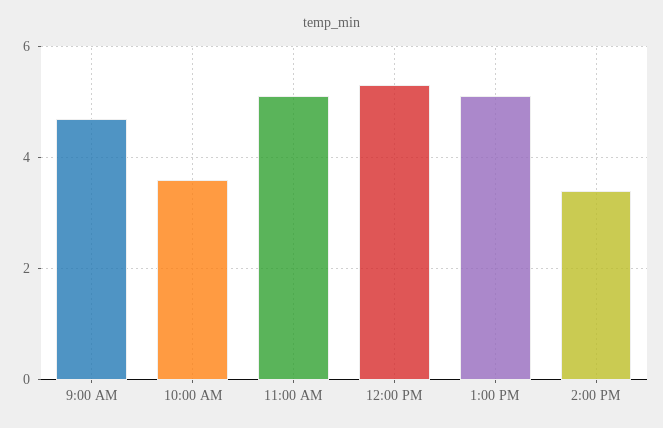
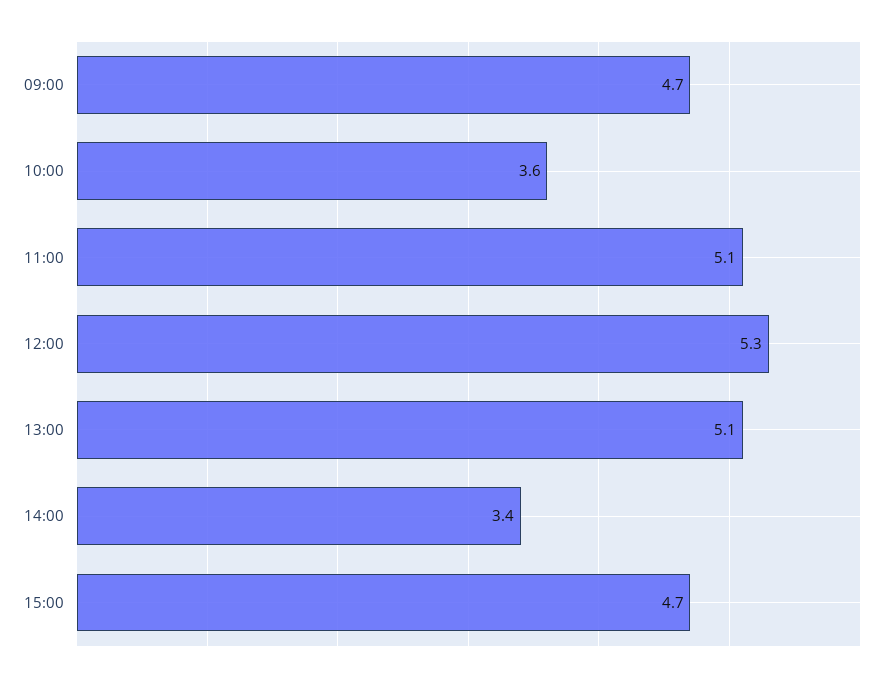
15:00: none -> 4.7

